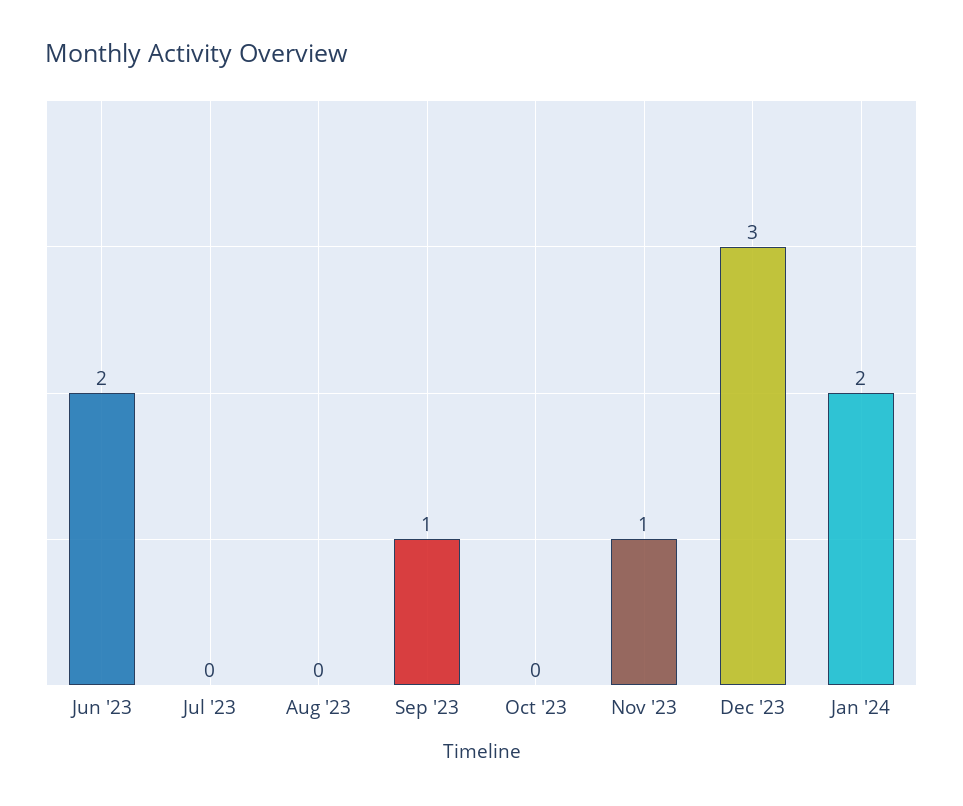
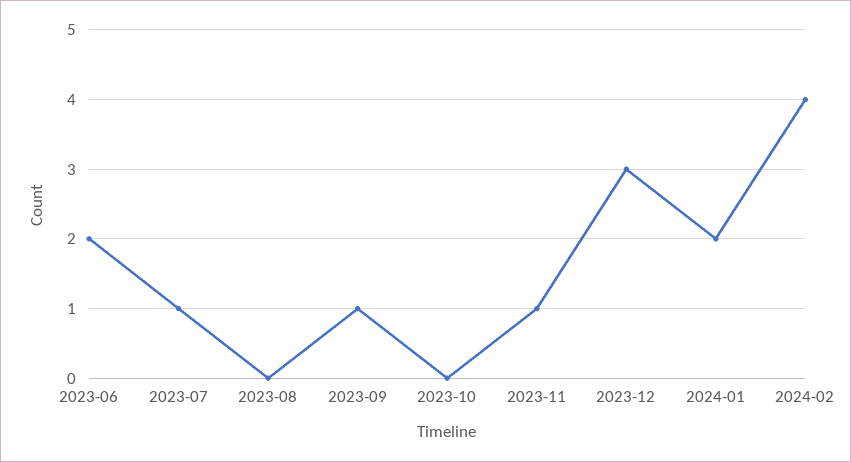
Jul '23: 0 -> 1
2024-02: none -> 4

